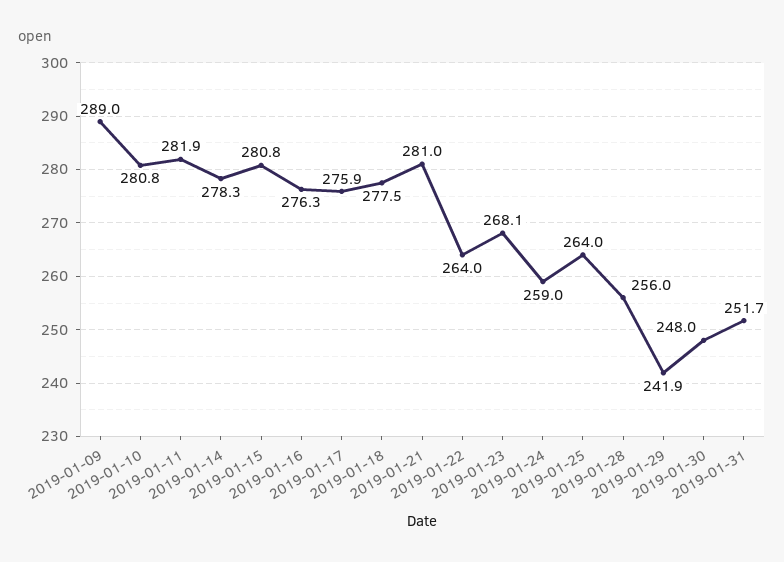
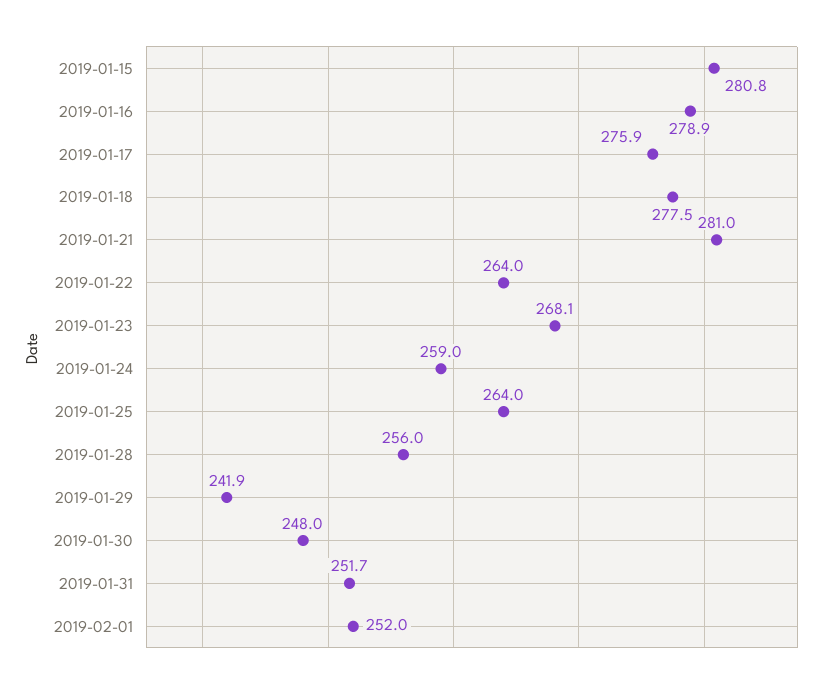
2019-01-09: 289 -> none
2019-01-10: 280.8 -> none
2019-01-11: 281.9 -> none
2019-01-14: 278.3 -> none
2019-01-16: 276.3 -> 278.9
2019-02-01: none -> 252

